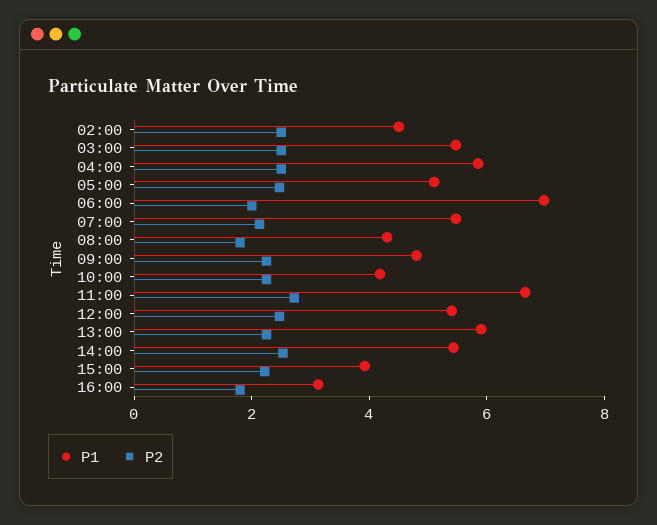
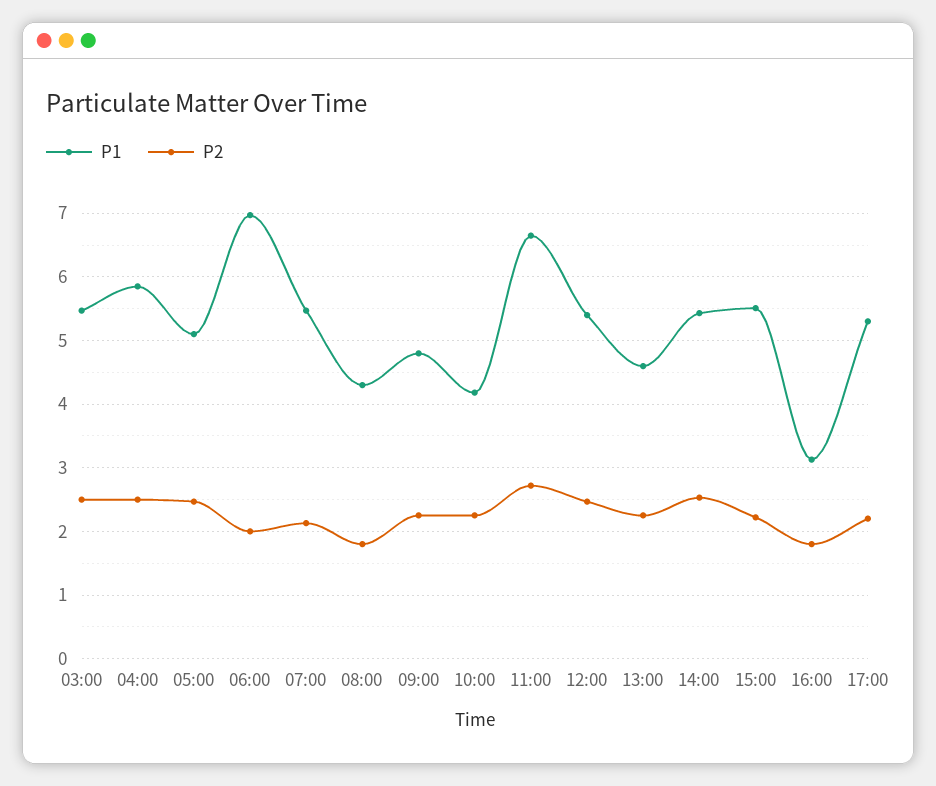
P1, 02:00: 4.5 -> none
P2, 02:00: 2.5 -> none
P1, 13:00: 6 -> 4.6
P1, 15:00: 4 -> 5.5
P1, 17:00: none -> 5.3
P2, 17:00: none -> 2.2

